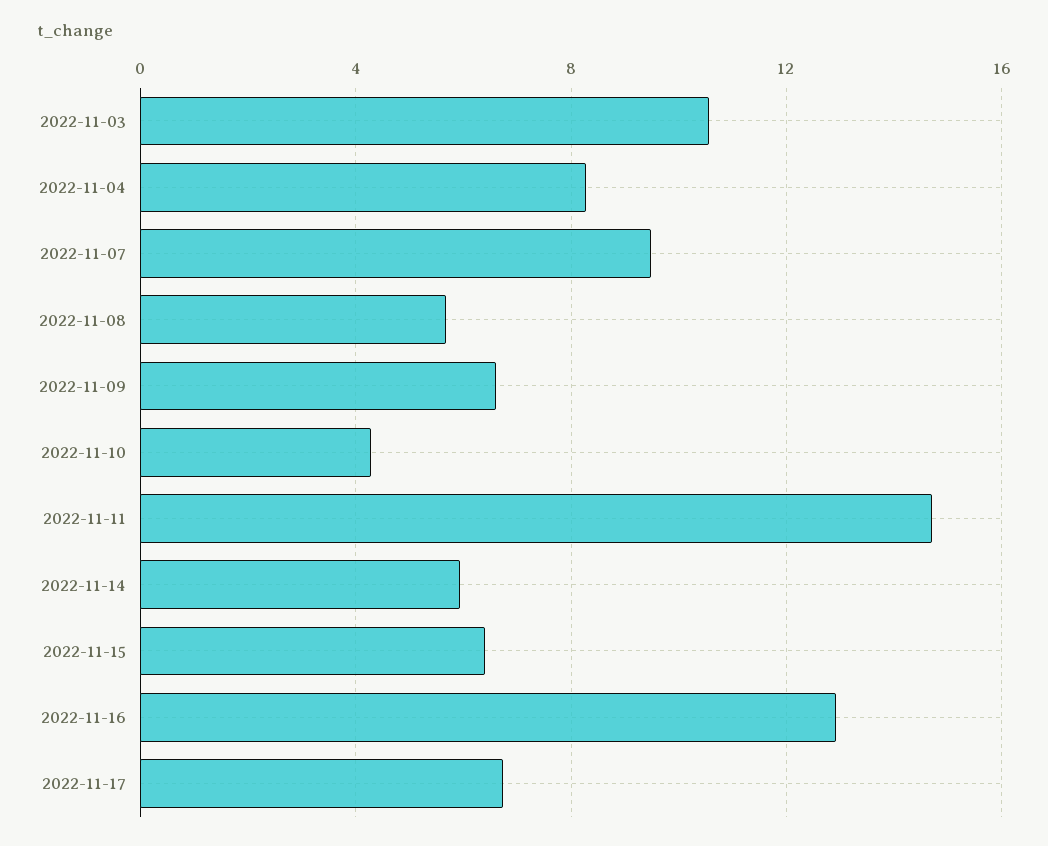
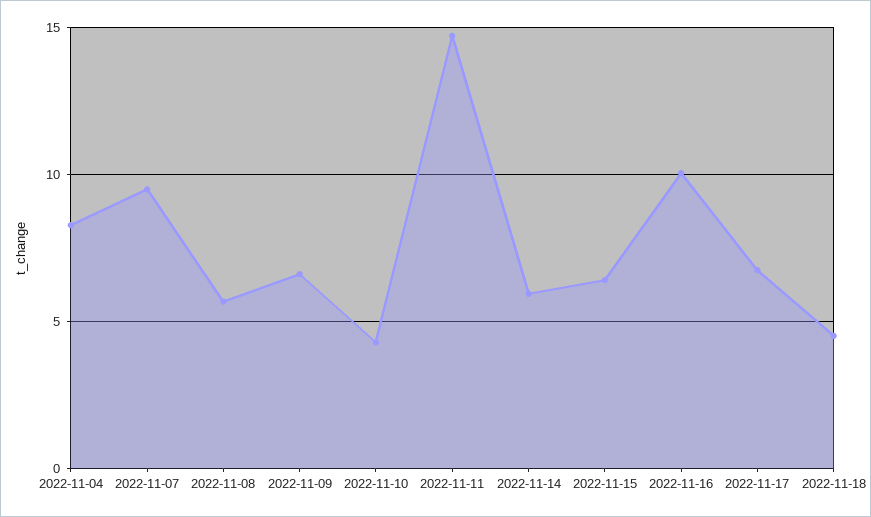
2022-11-03: 10.5 -> none
2022-11-16: 13 -> 10
2022-11-18: none -> 4.5

